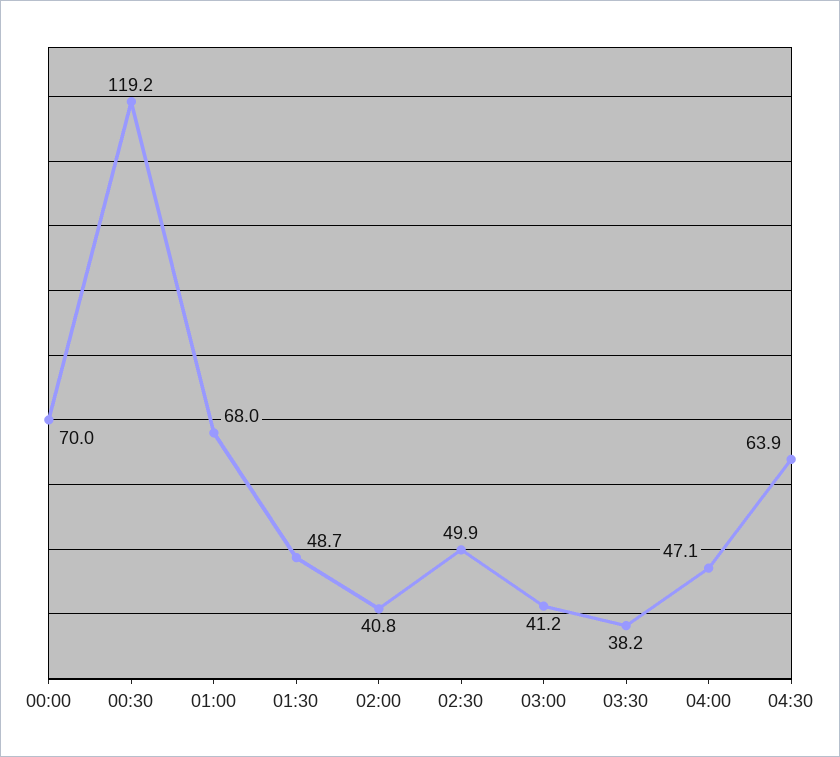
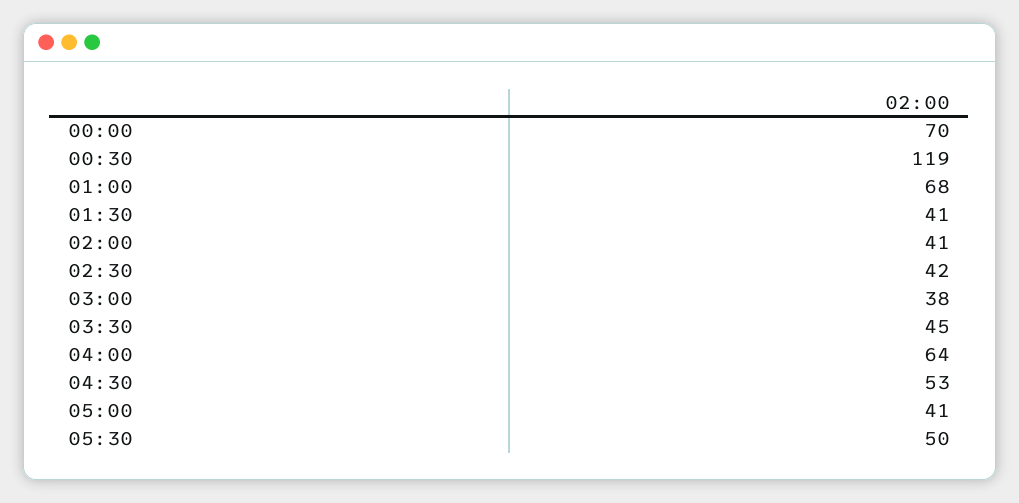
01:30: 48.7 -> 41
02:30: 49.9 -> 42
03:00: 41.2 -> 38
03:30: 38.2 -> 45
04:00: 47.1 -> 64
04:30: 63.9 -> 53
05:00: none -> 41
05:30: none -> 50

